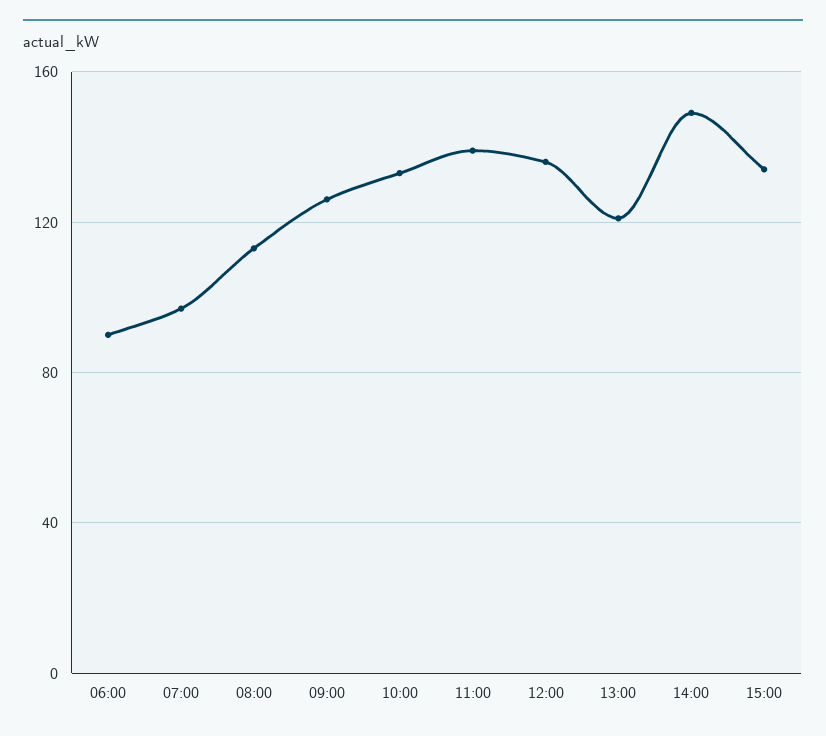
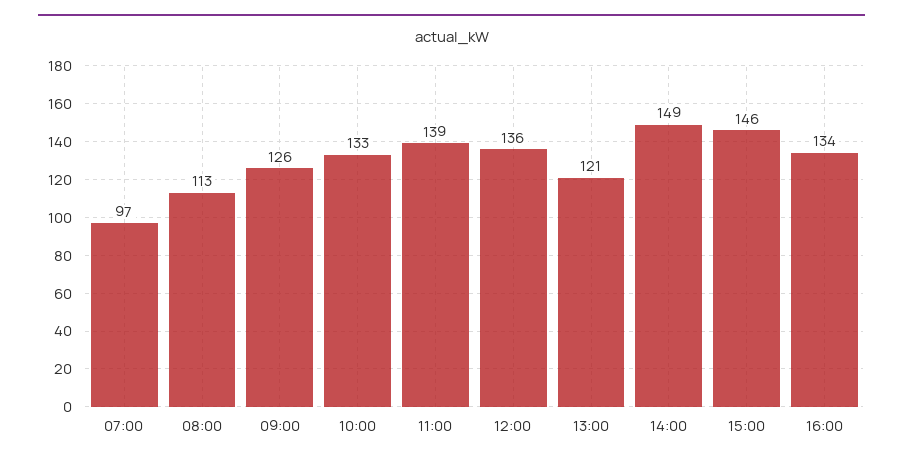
06:00: 90 -> none
15:00: 135 -> 146
16:00: none -> 134

